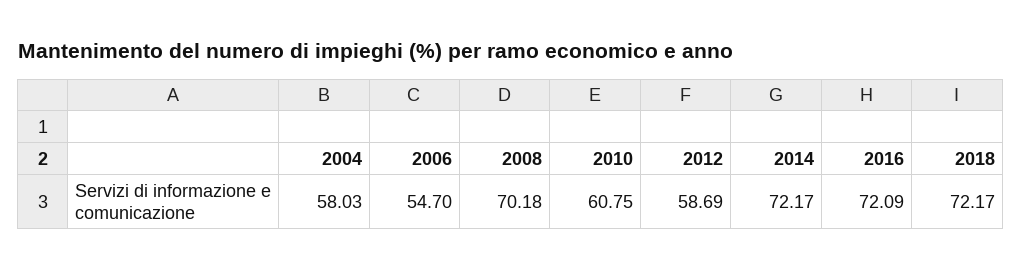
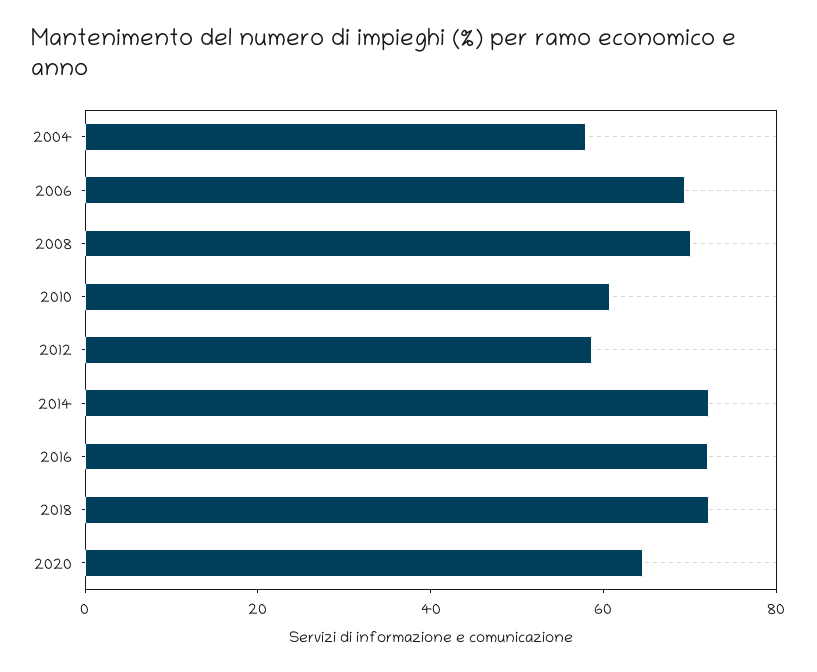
2006: 54.7 -> 70
2020: none -> 65

